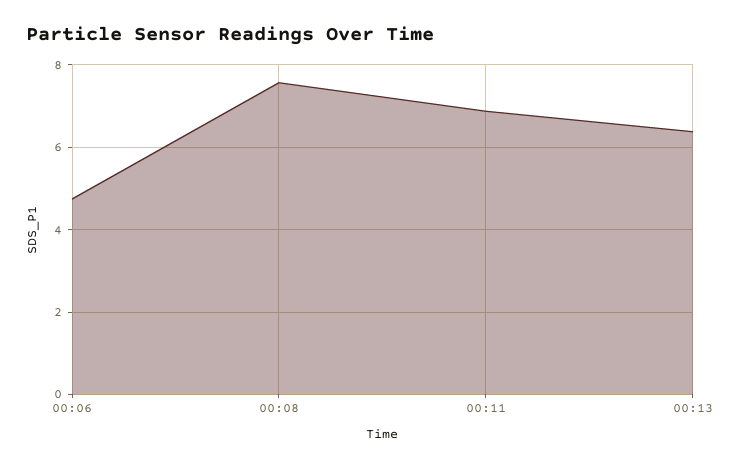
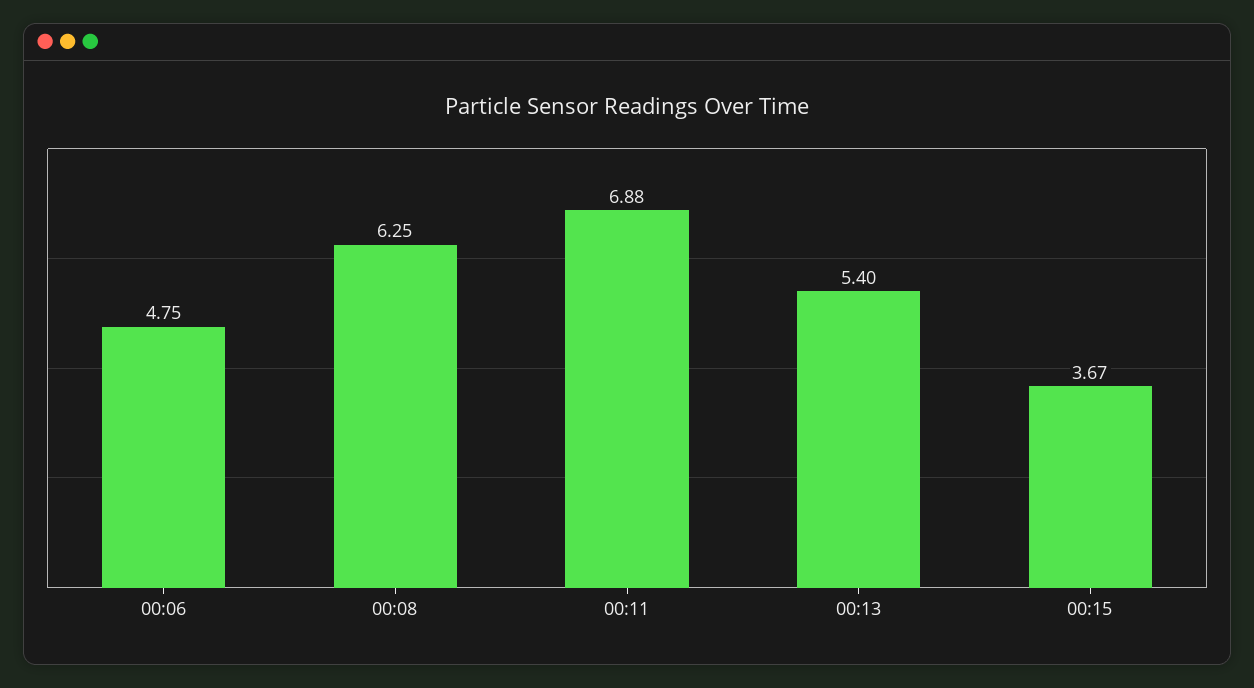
00:08: 7.6 -> 6.25
00:13: 6.4 -> 5.4
00:15: none -> 3.67

